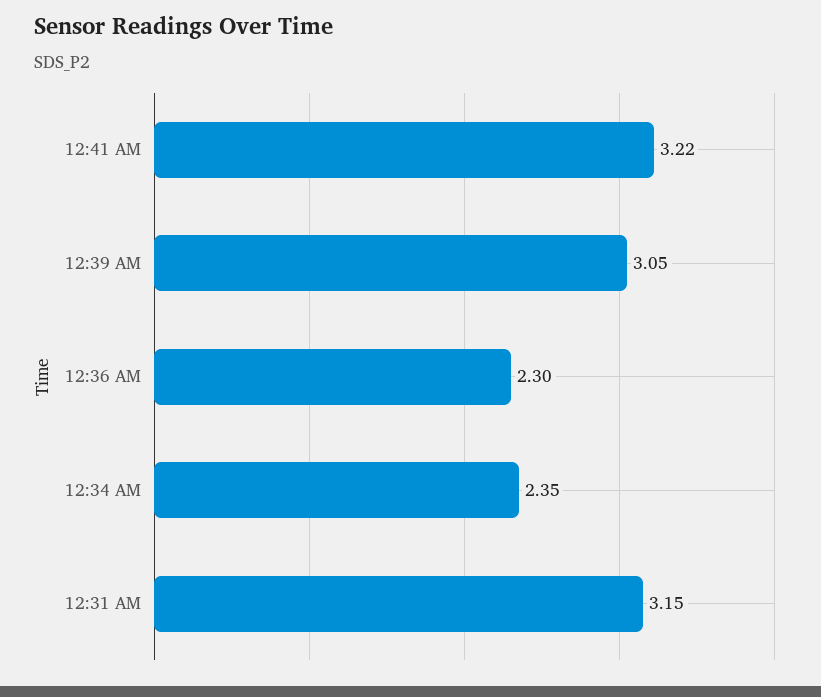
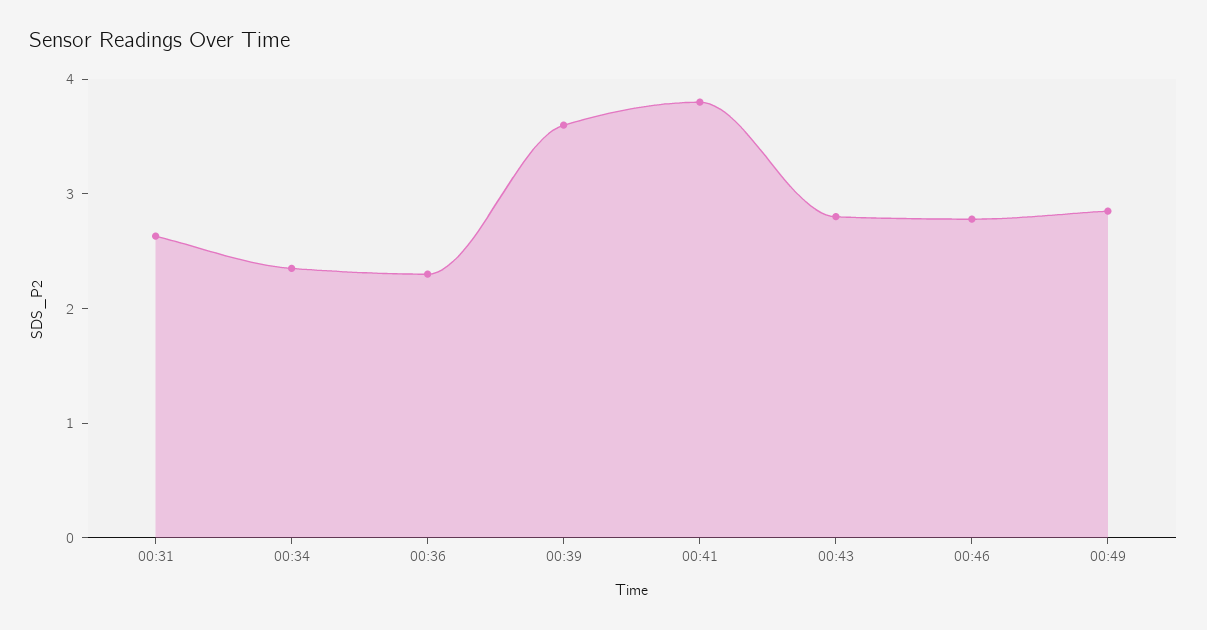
12:41 AM: 3.22 -> 3.8
12:39 AM: 3.05 -> 3.6
12:31 AM: 3.15 -> 2.6
00:43: none -> 2.8
00:46: none -> 2.8
00:49: none -> 2.8

